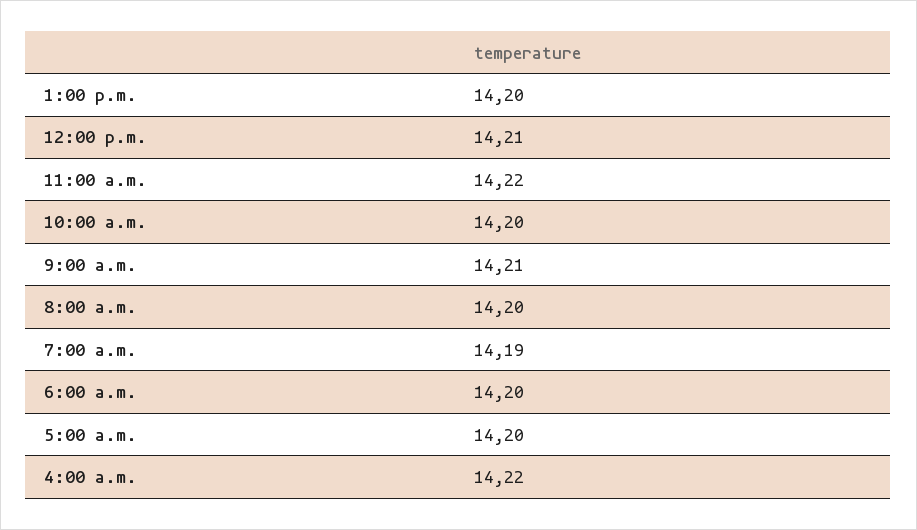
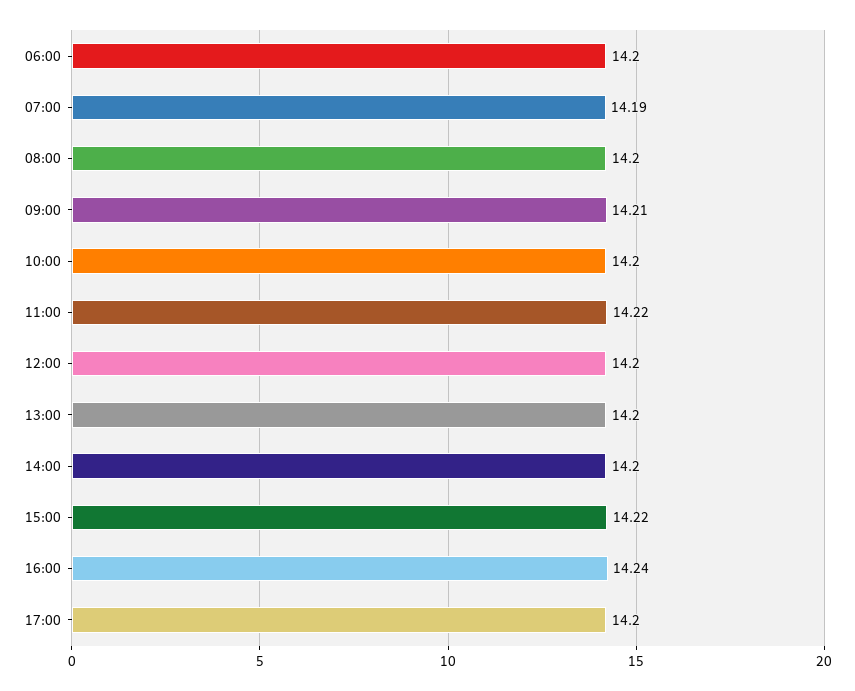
12:00 p.m.: 14.21 -> 14.2
5:00 a.m.: 14.2 -> none
4:00 a.m.: 14.22 -> none
14:00: none -> 14.2
15:00: none -> 14.22
16:00: none -> 14.24
17:00: none -> 14.2

